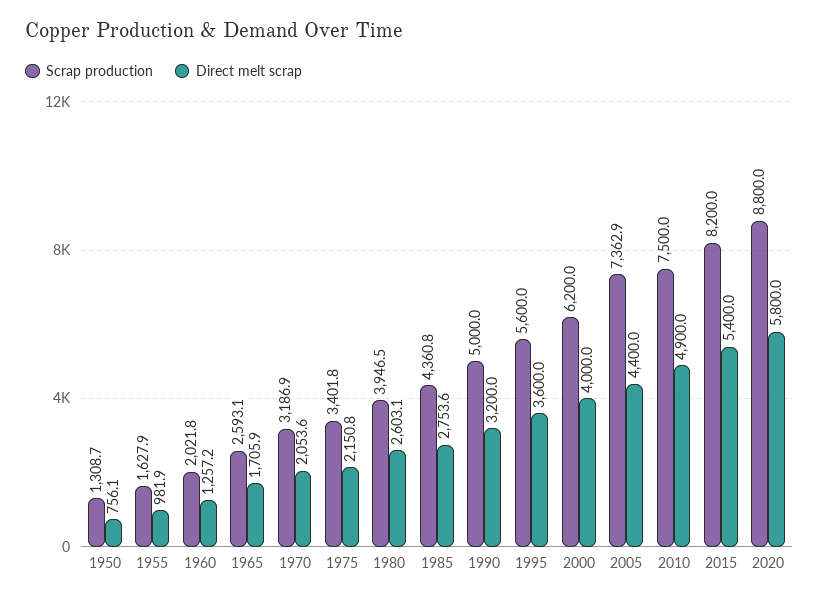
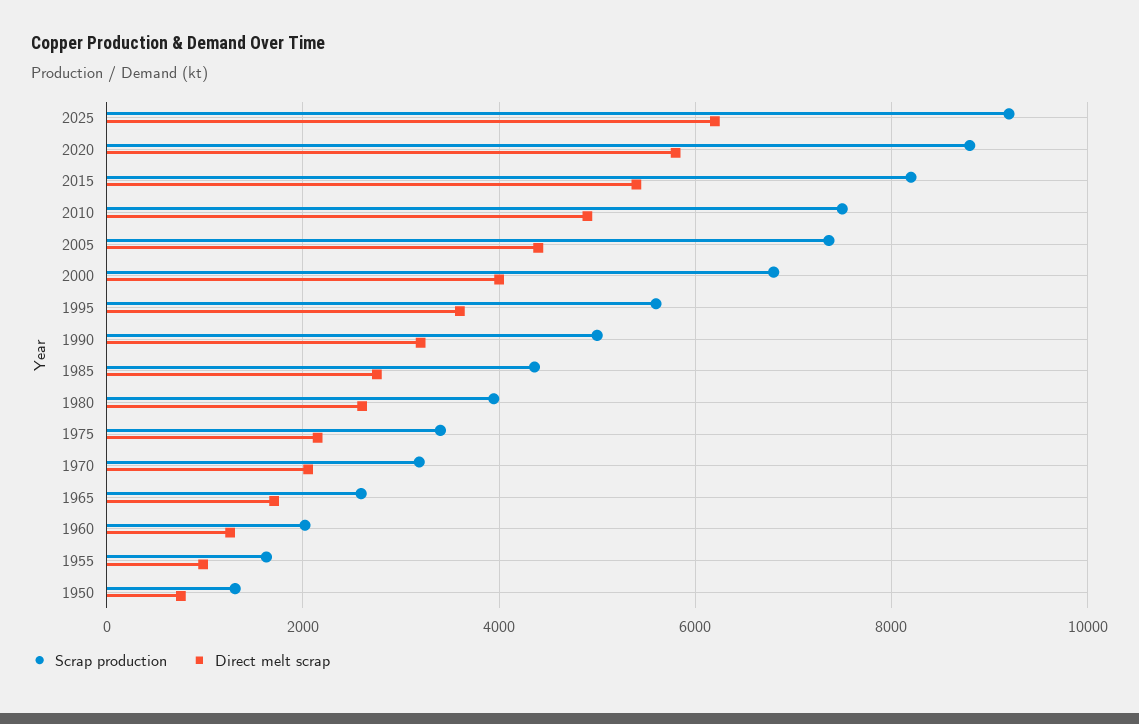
Scrap production, 2000: 6200 -> 6800
Scrap production, 2025: none -> 9200
Direct melt scrap, 2025: none -> 6200

